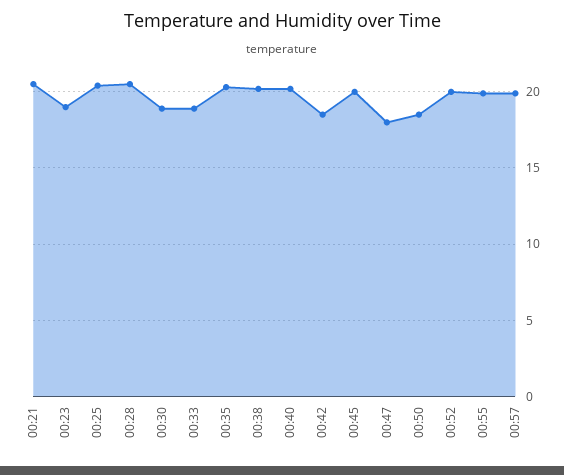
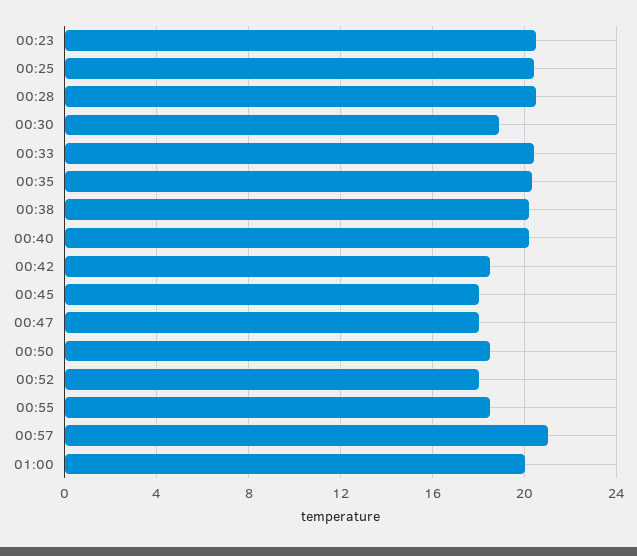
00:21: 20.5 -> none
00:23: 19 -> 20.5
00:33: 19 -> 20.5
00:45: 20 -> 18
00:52: 20 -> 18
00:55: 20 -> 18.5
00:57: 20 -> 21
01:00: none -> 20

